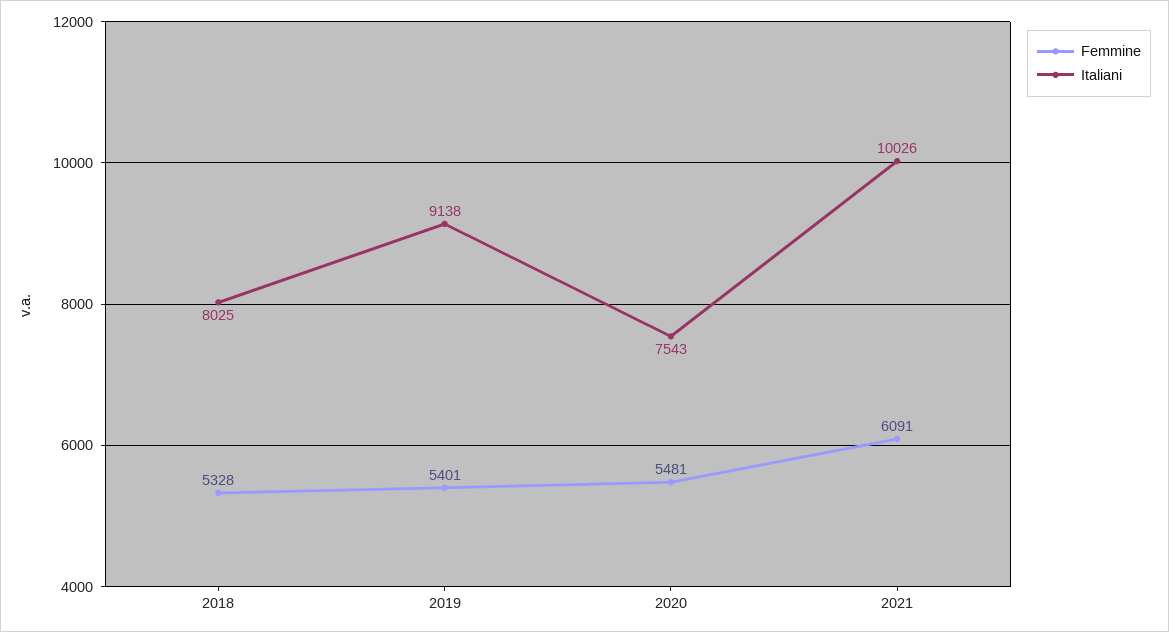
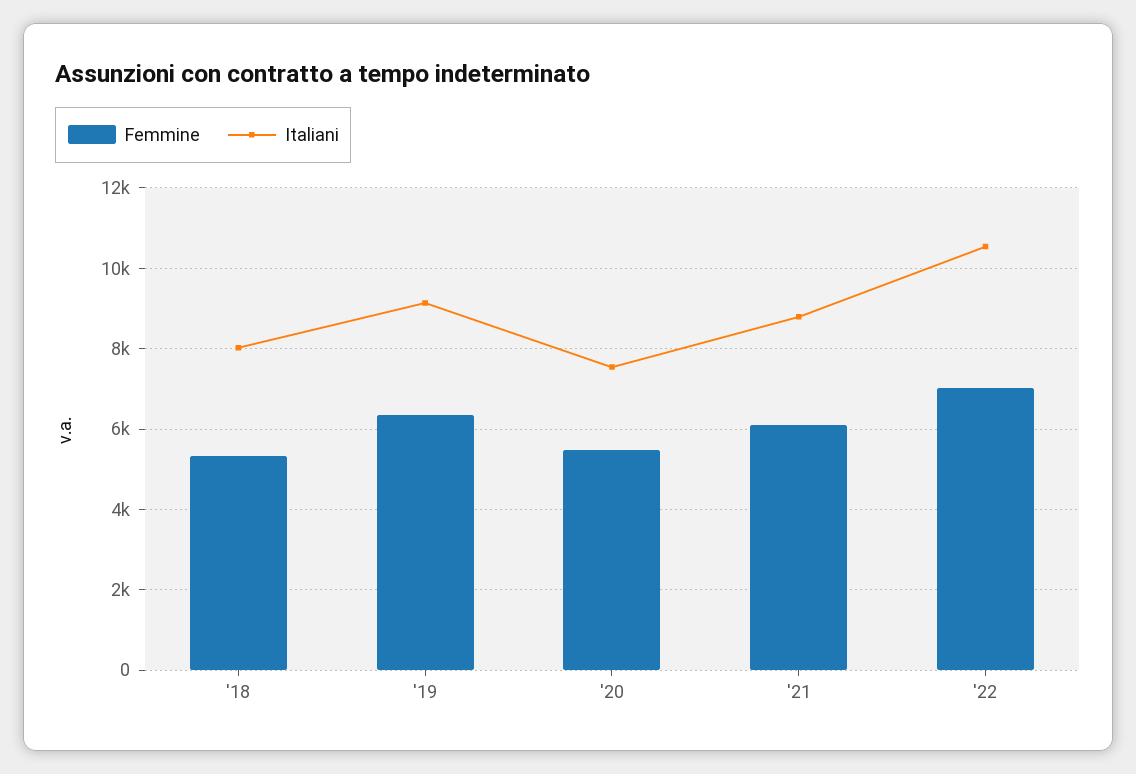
Femmine, 2019: 5401 -> 6400
Italiani, 2021: 10026 -> 8800
Femmine, '22: none -> 7000
Italiani, '22: none -> 10600

